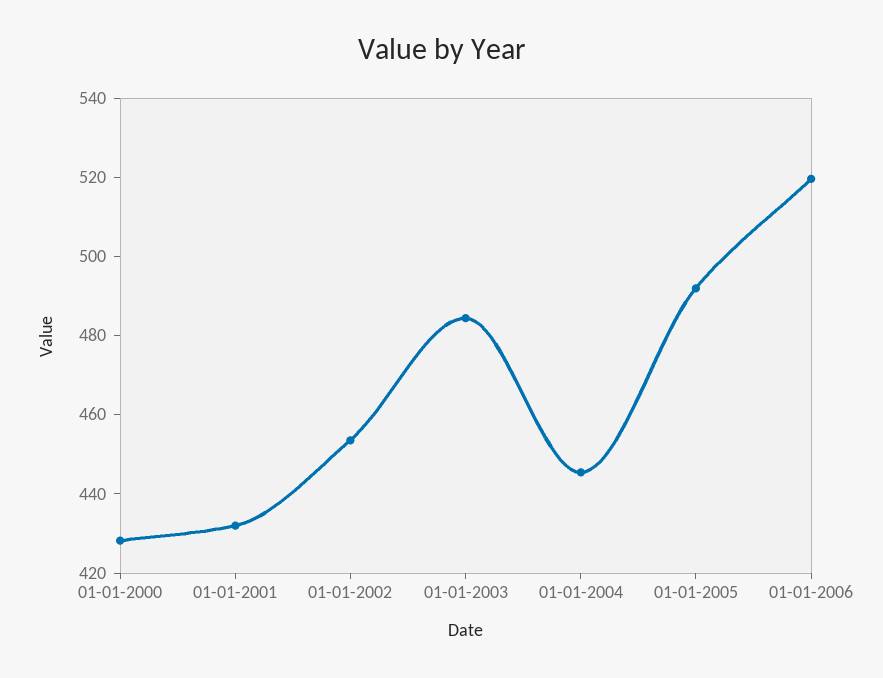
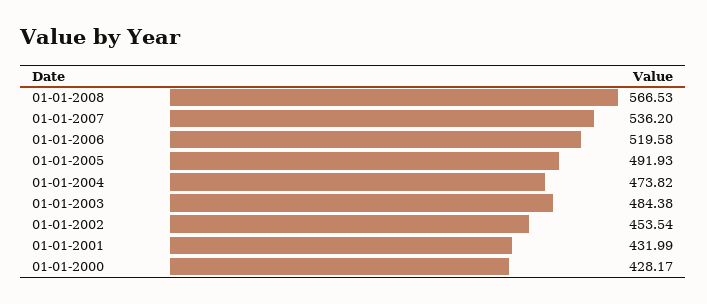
01-01-2004: 445 -> 473.82
01-01-2008: none -> 566.53
01-01-2007: none -> 536.2

